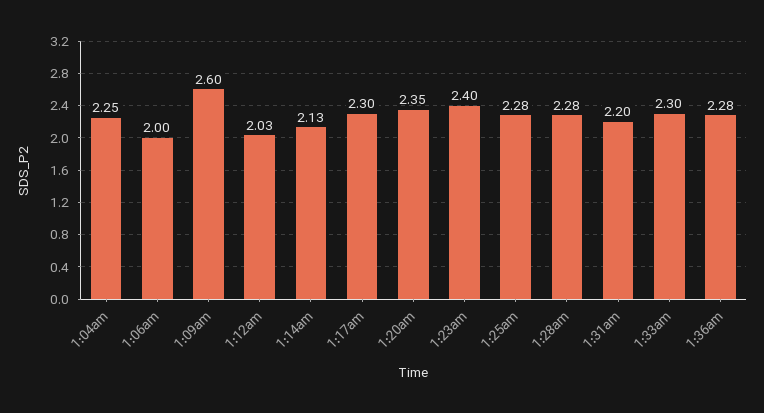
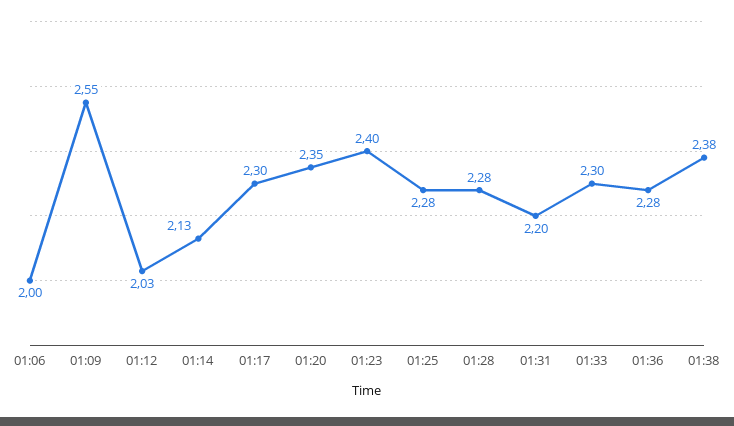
1:04am: 2.25 -> none
1:09am: 2.6 -> 2.55
01:38: none -> 2.38

